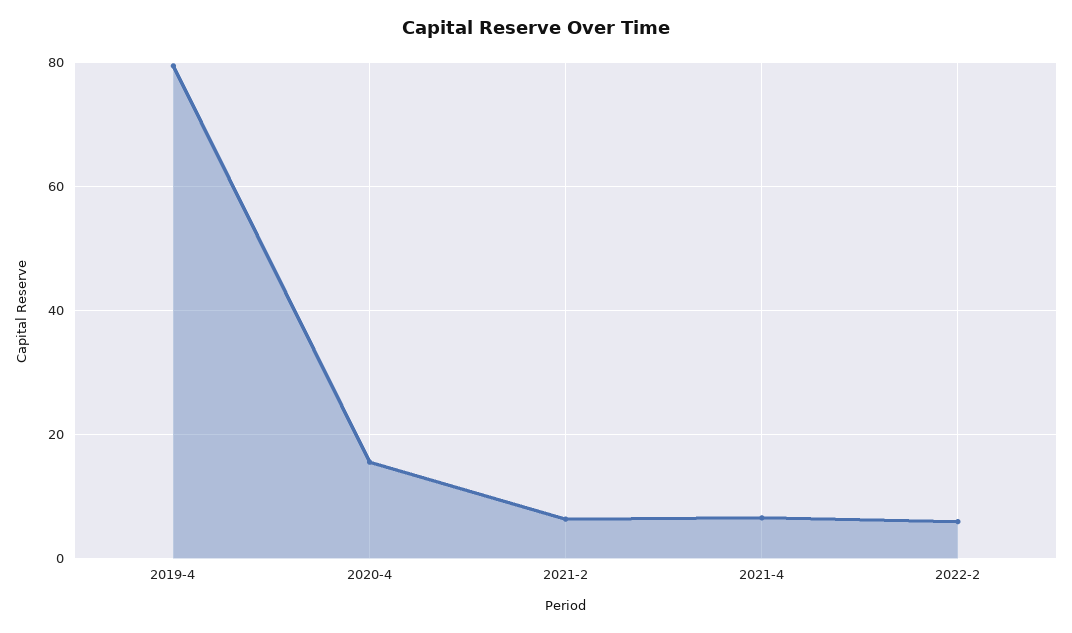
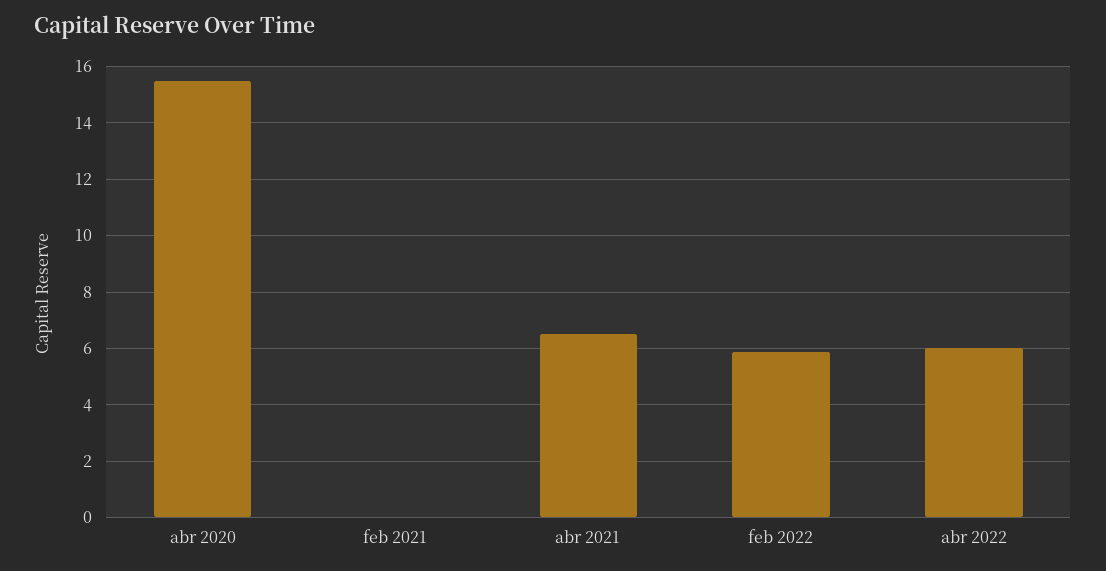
2019-4: 80 -> none
2021-2: 6 -> 0
abr 2022: none -> 6

